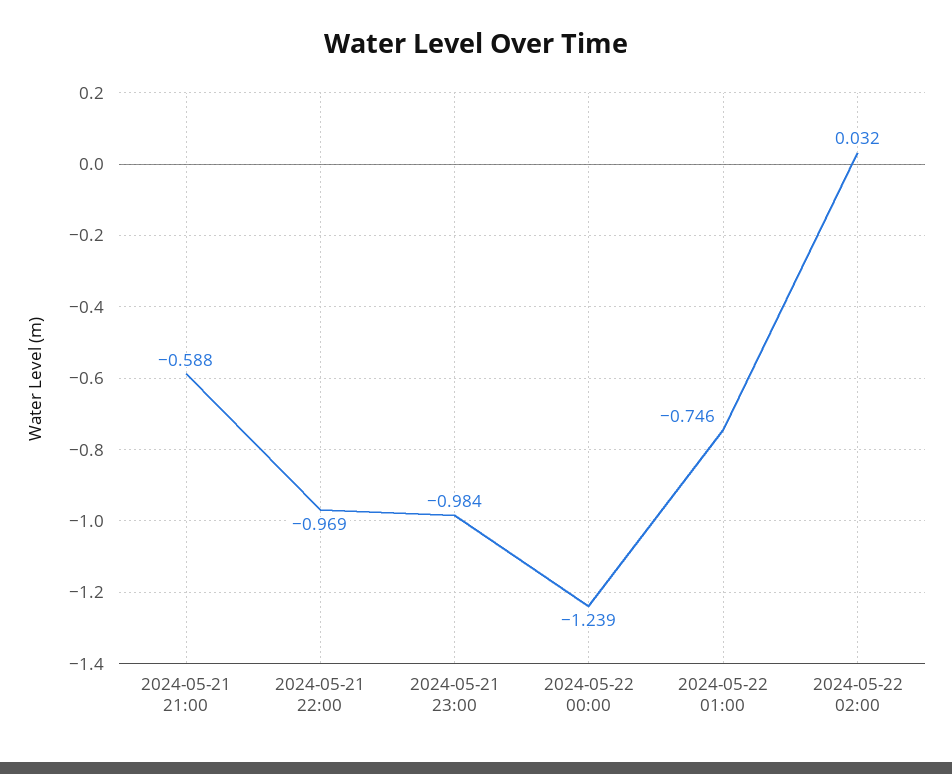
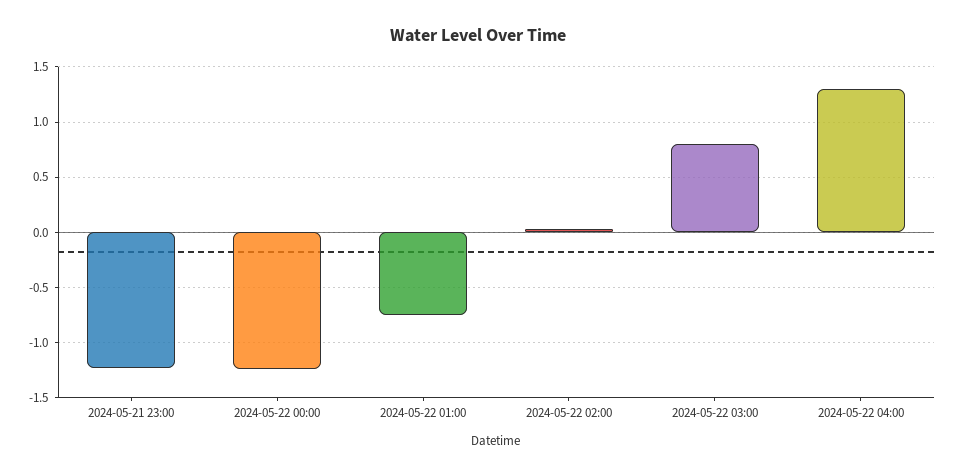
2024-05-21 21:00: -0.588 -> none
2024-05-21 22:00: -0.969 -> none
2024-05-21 23:00: -0.984 -> -1.2
2024-05-22 03:00: none -> 0.8
2024-05-22 04:00: none -> 1.3

